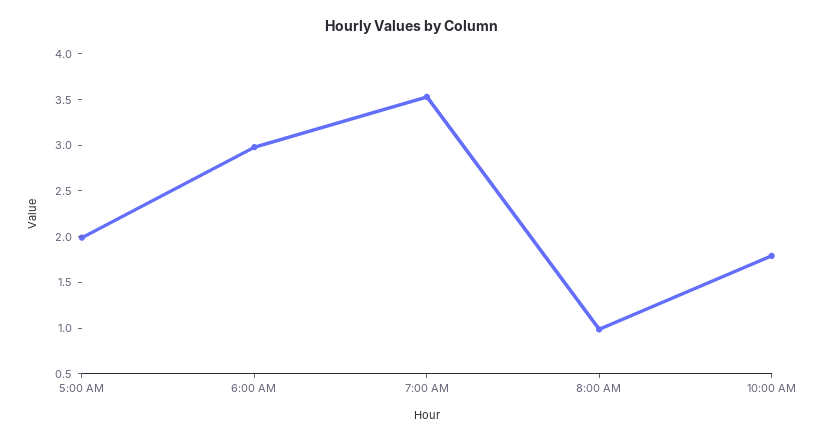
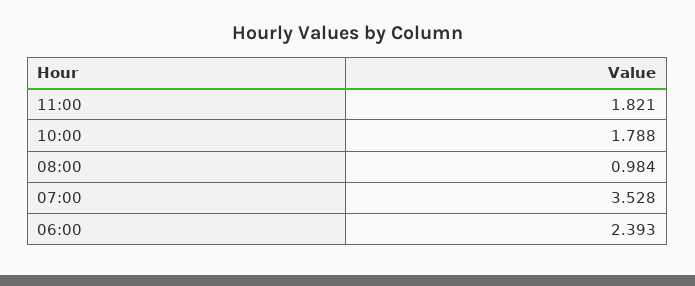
5:00 AM: 2 -> none
6:00 AM: 3 -> 2.393
11:00: none -> 1.821

